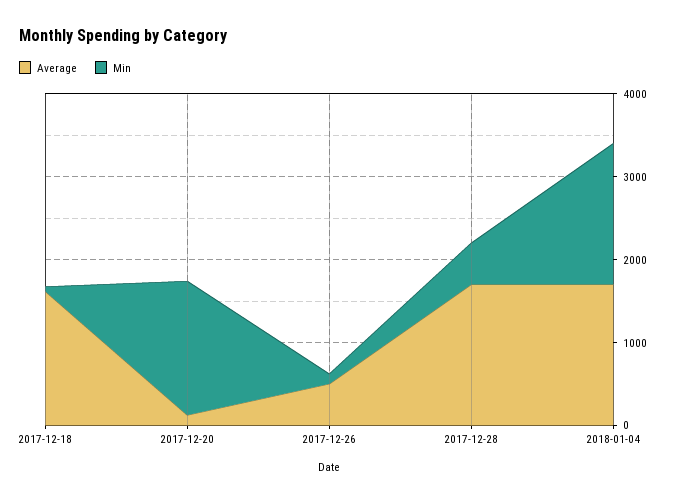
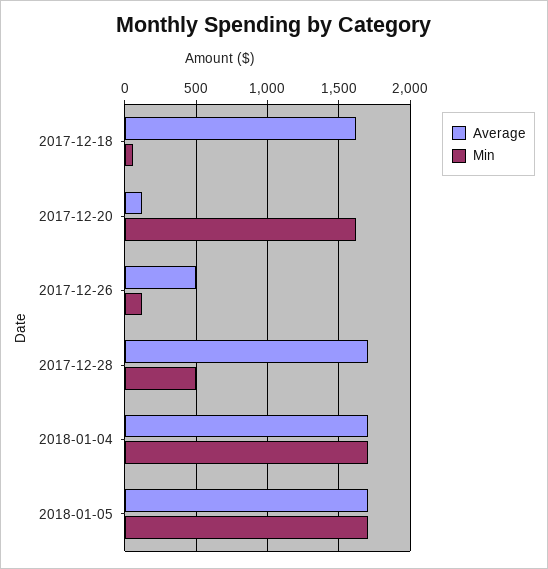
Average, 2018-01-05: none -> 1700
Min, 2018-01-05: none -> 1700

